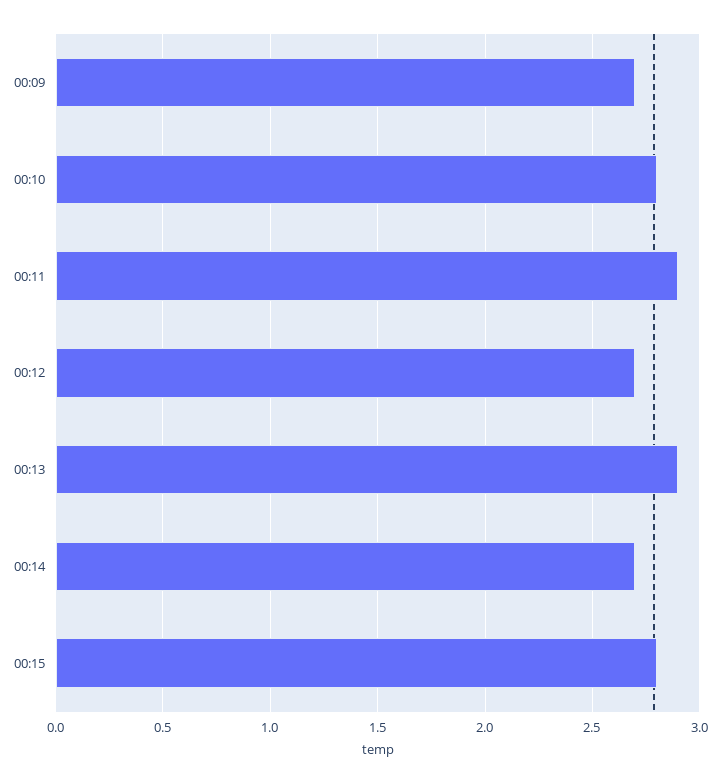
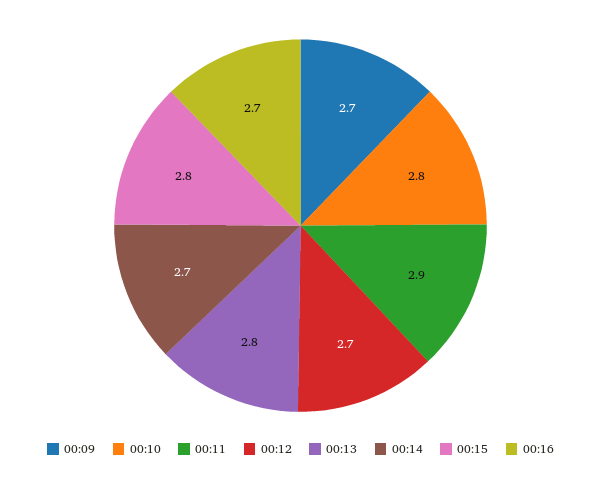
00:13: 2.9 -> 2.8
00:16: none -> 2.7

